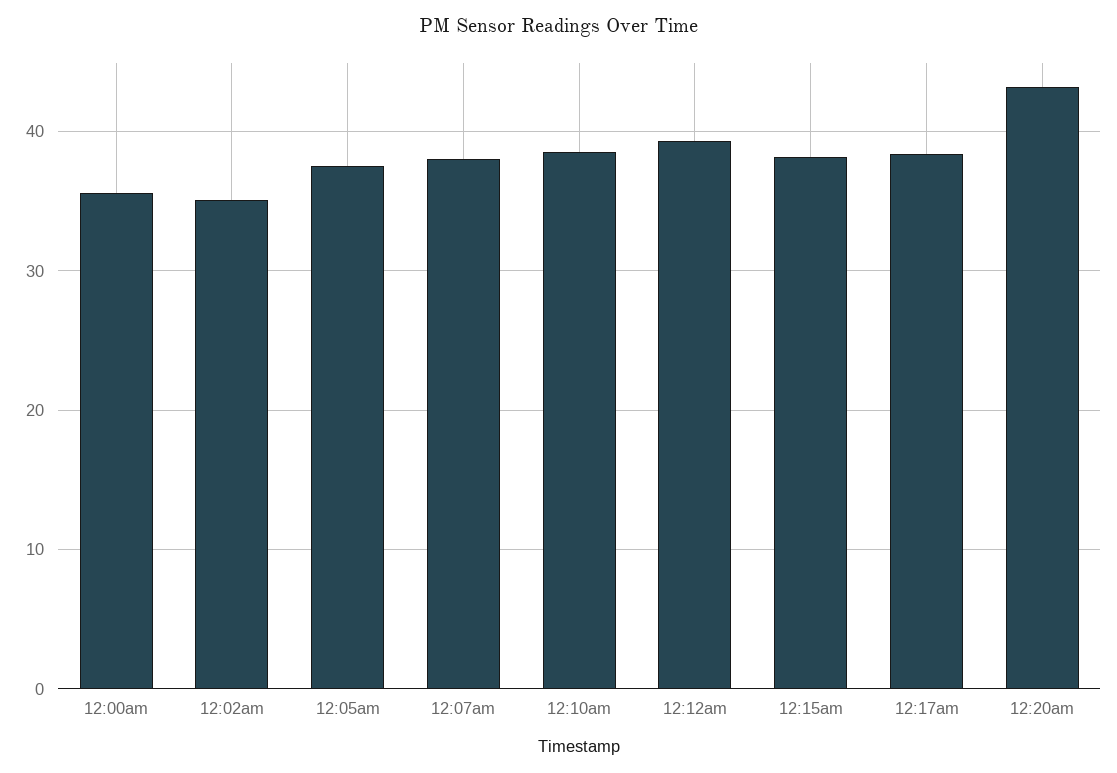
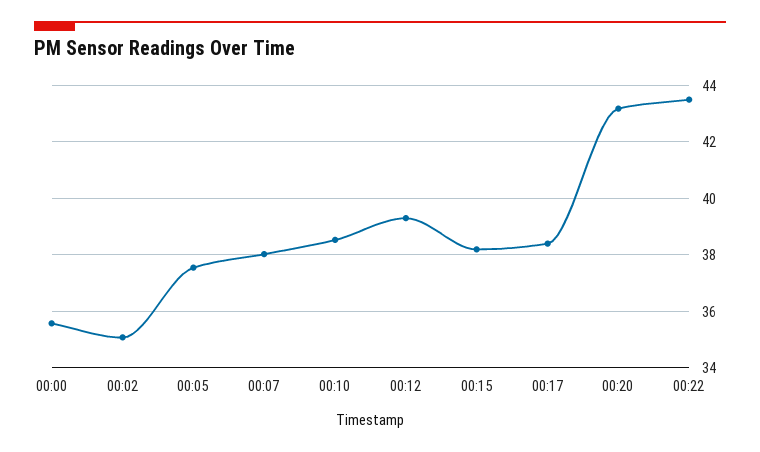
00:22: none -> 43.5

